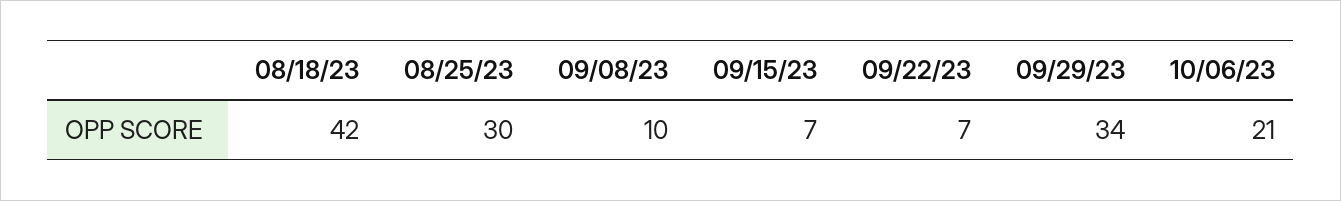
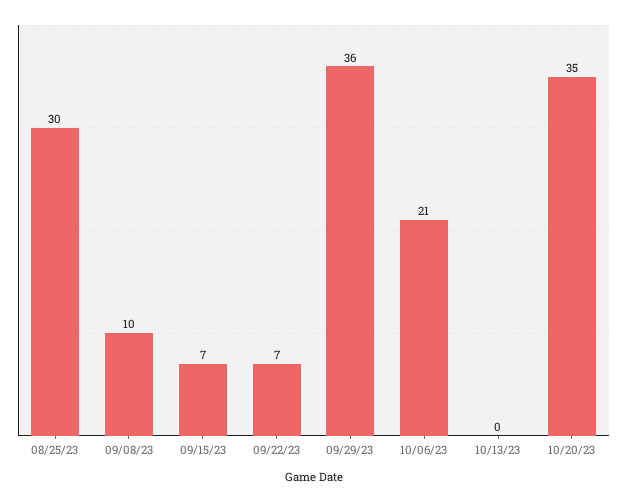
08/18/23: 42 -> none
09/29/23: 34 -> 36
10/13/23: none -> 0
10/20/23: none -> 35

